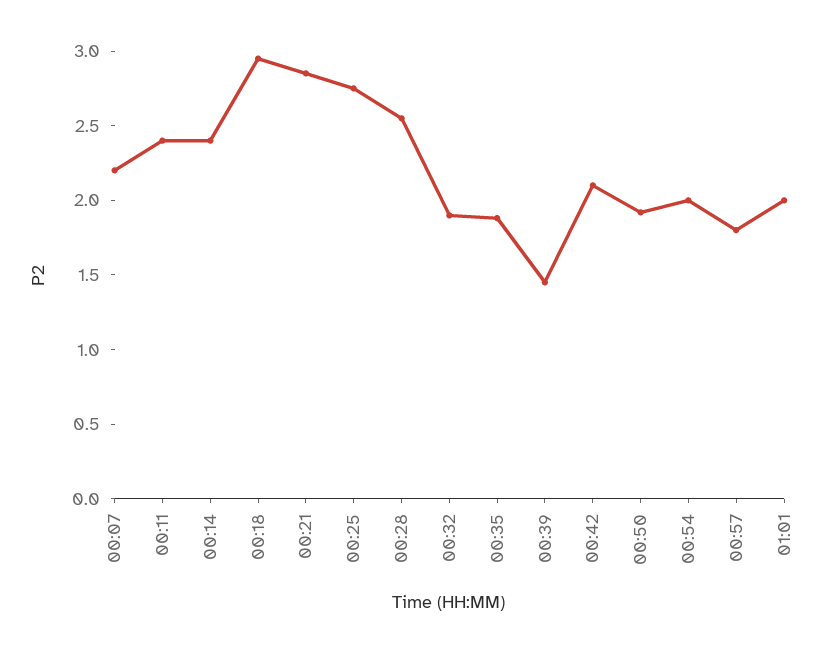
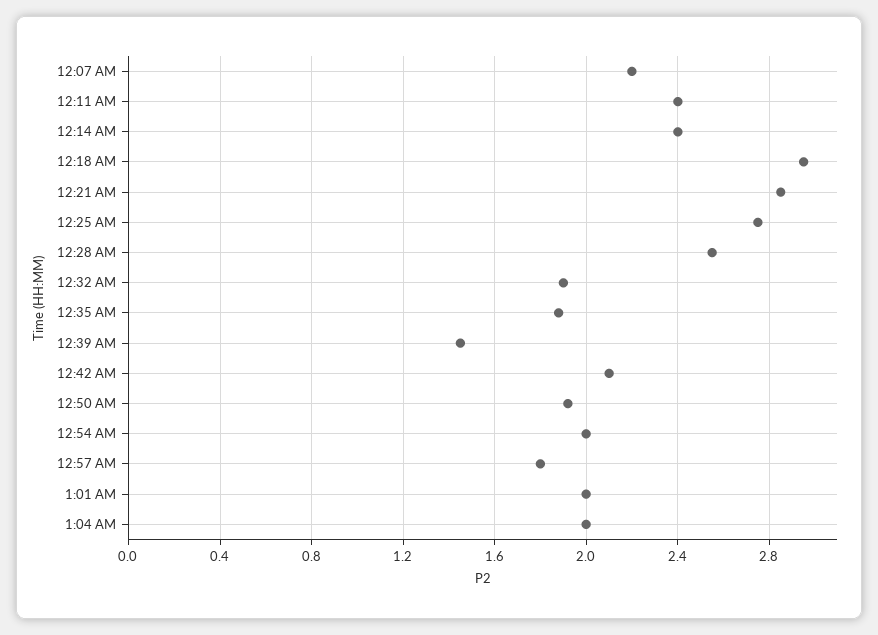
1:04 AM: none -> 2

